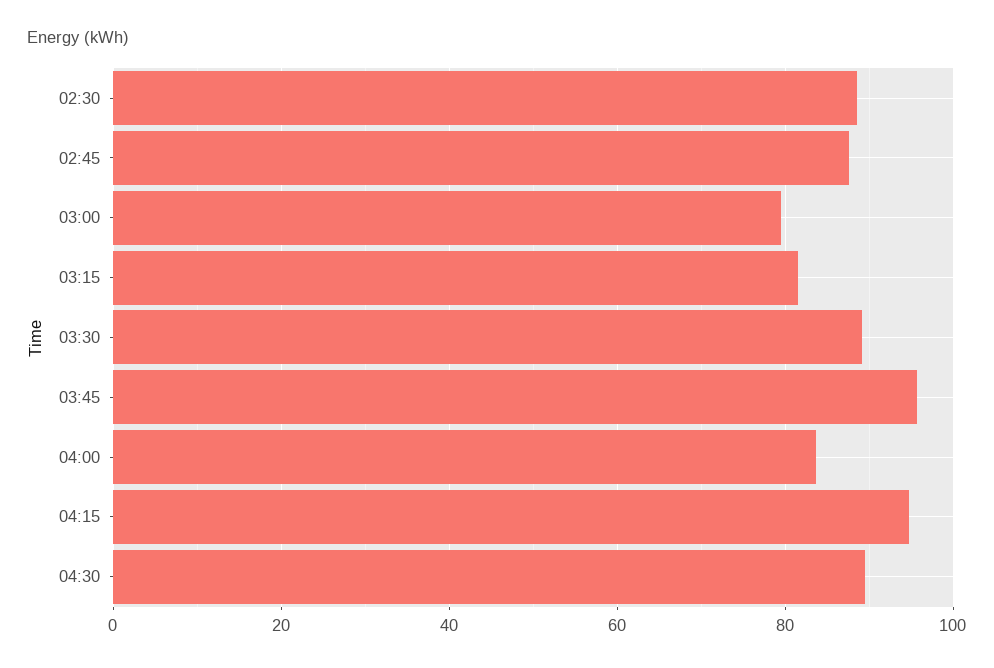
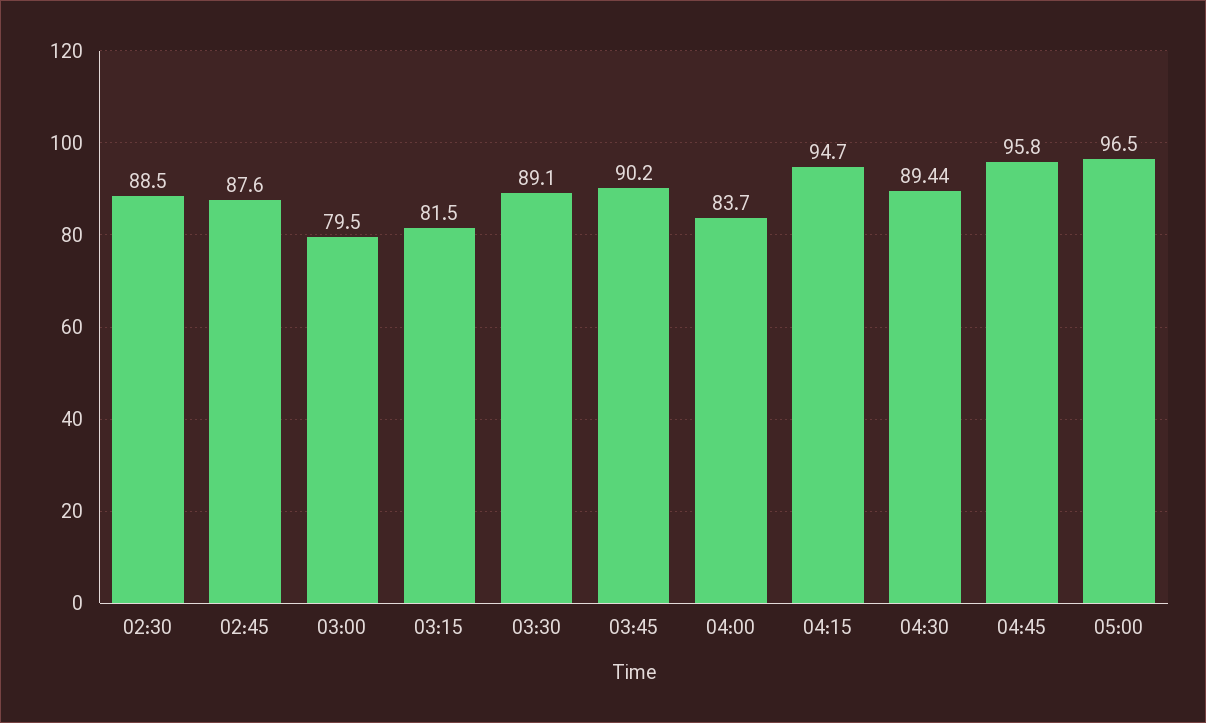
03:45: 96 -> 90.2
04:45: none -> 95.8
05:00: none -> 96.5

